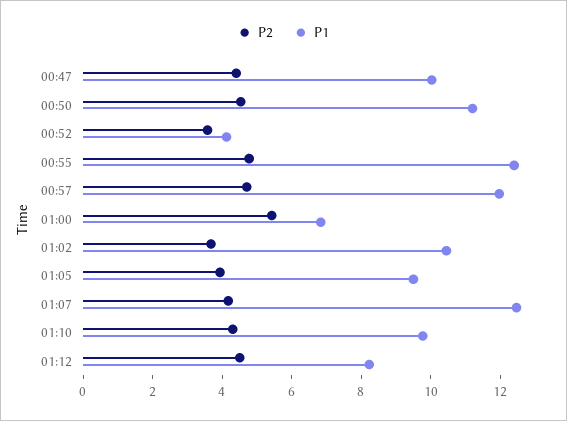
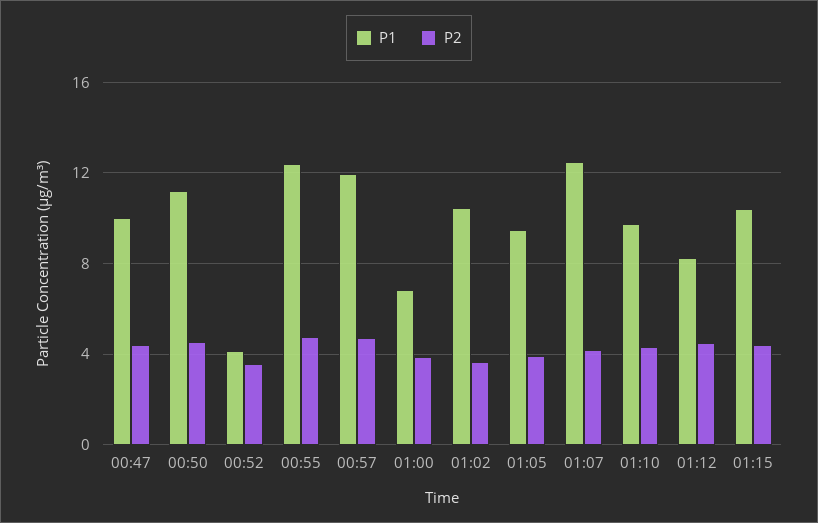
P2, 01:00: 5.5 -> 4
P1, 01:15: none -> 10.5
P2, 01:15: none -> 4.5

